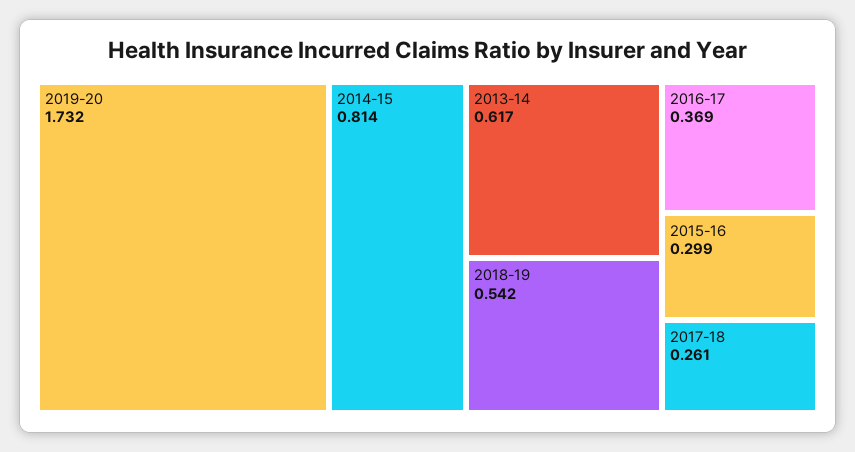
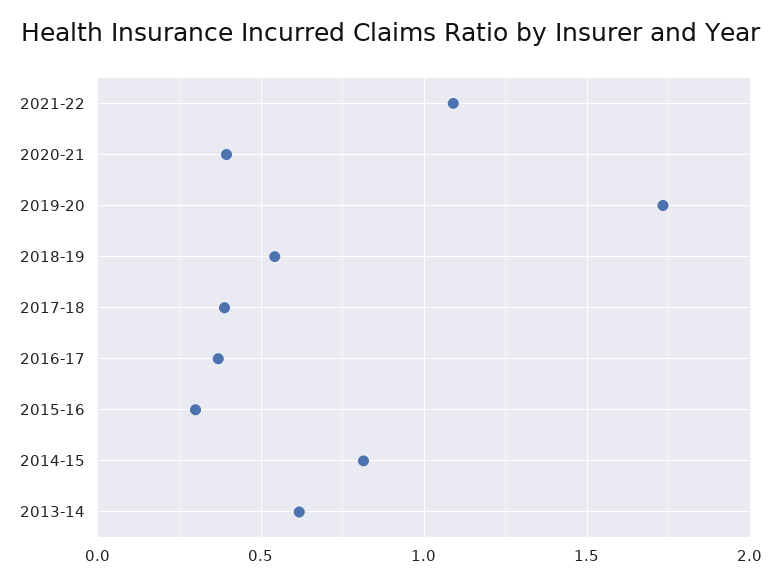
2017-18: 0.261 -> 0.4
2021-22: none -> 1.1
2020-21: none -> 0.4

